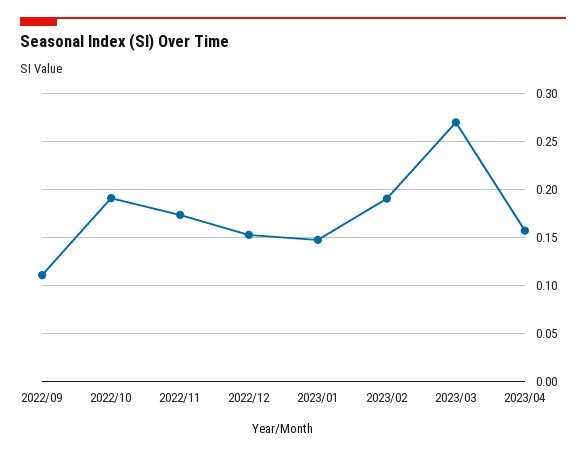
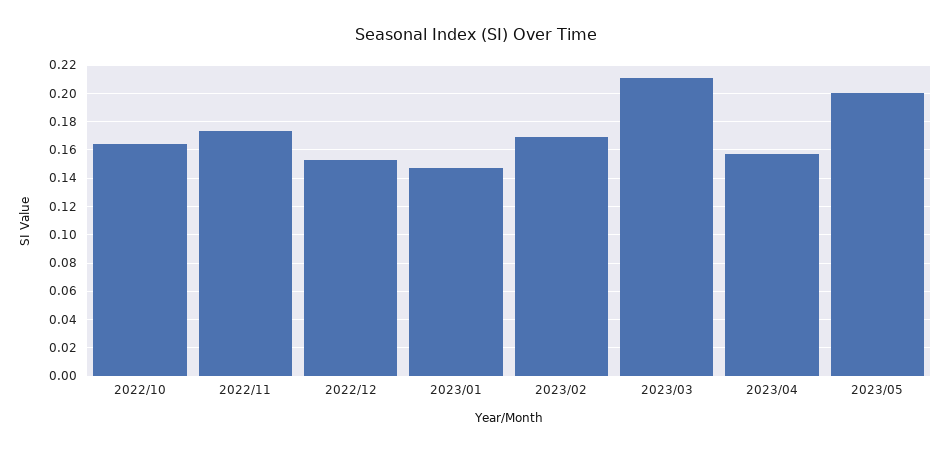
2022/09: 0.11 -> none
2022/10: 0.19 -> 0.165
2023/02: 0.19 -> 0.17
2023/03: 0.27 -> 0.21
2023/05: none -> 0.2

